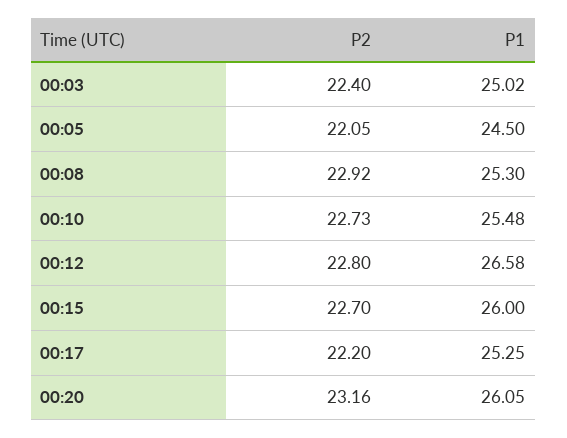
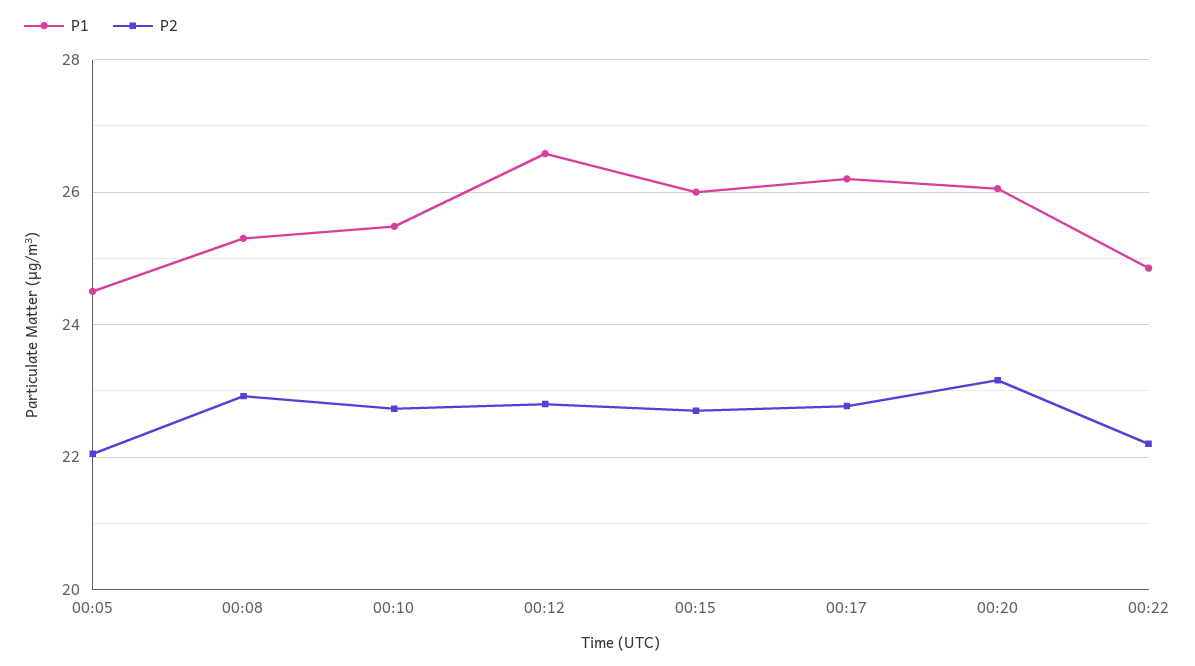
P2, 00:03: 22.4 -> none
P1, 00:03: 25.02 -> none
P2, 00:17: 22.2 -> 22.8
P1, 00:17: 25.25 -> 26.2
P1, 00:22: none -> 24.8
P2, 00:22: none -> 22.2

